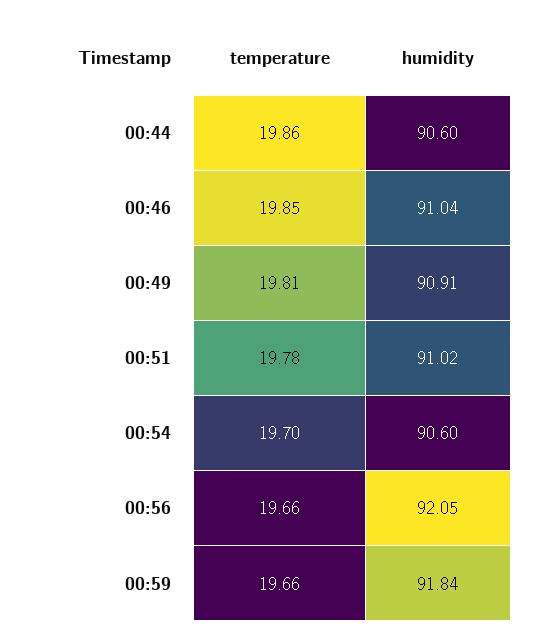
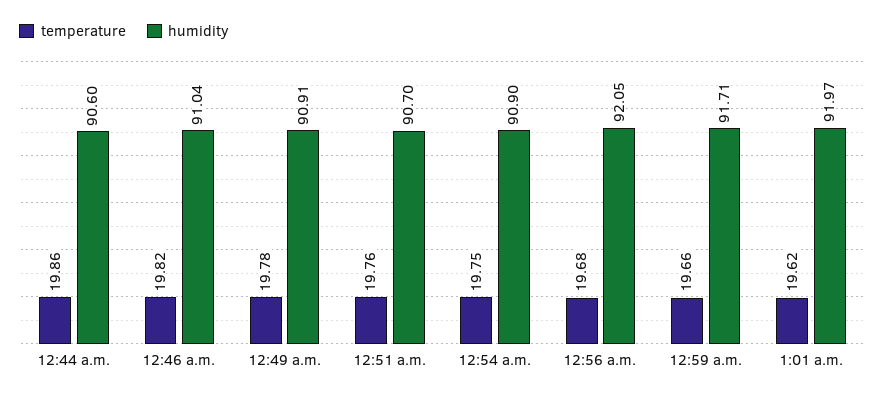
temperature, 00:46: 19.85 -> 19.82
temperature, 00:49: 19.81 -> 19.78
temperature, 00:51: 19.78 -> 19.76
humidity, 00:51: 91.02 -> 90.7
temperature, 00:54: 19.7 -> 19.75
humidity, 00:54: 90.6 -> 90.9
temperature, 00:56: 19.66 -> 19.68
humidity, 00:59: 91.84 -> 91.71
temperature, 1:01 a.m.: none -> 19.62
humidity, 1:01 a.m.: none -> 91.97

